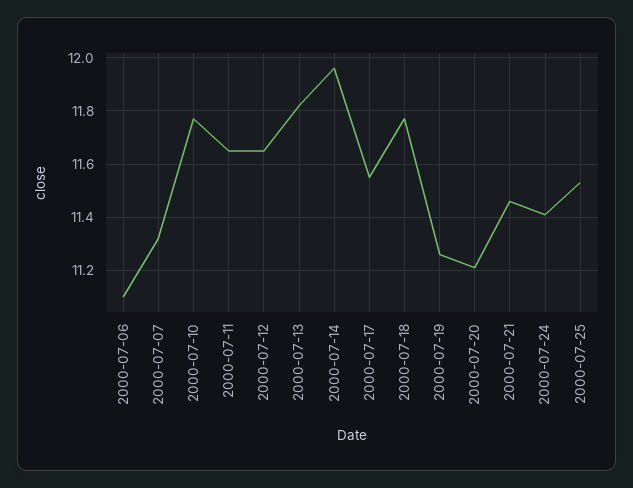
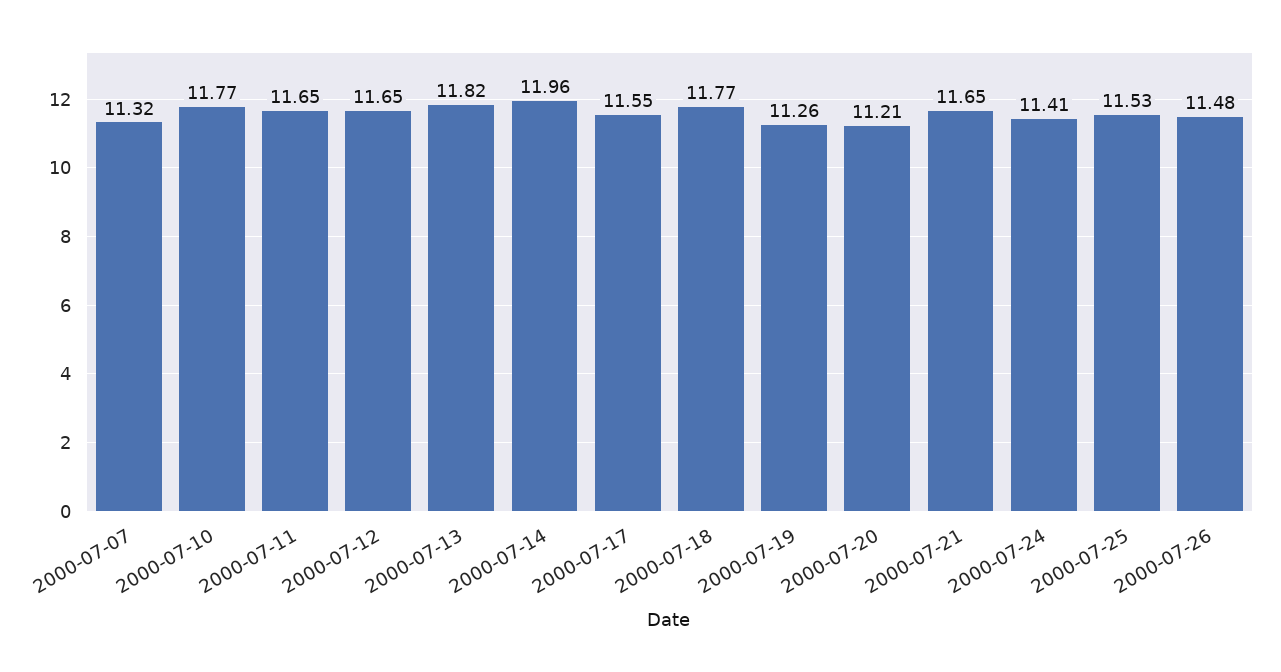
2000-07-06: 11.1 -> none
2000-07-21: 11.45 -> 11.65
2000-07-26: none -> 11.48

